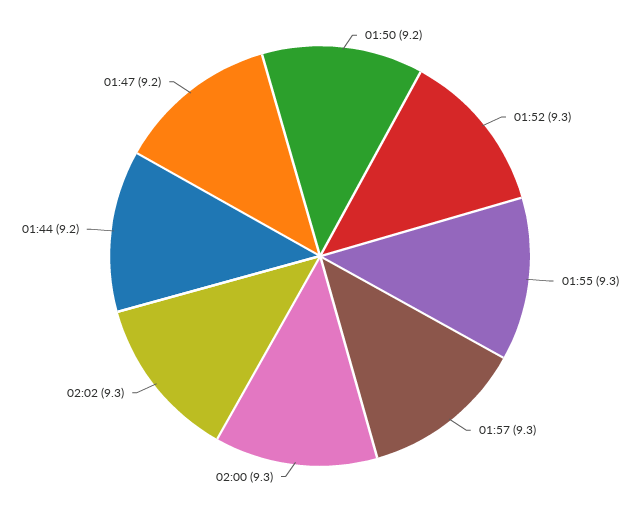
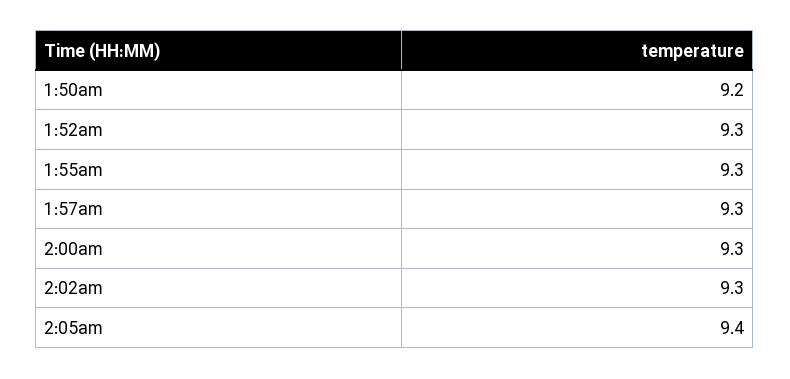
01:44: 9.2 -> none
01:47: 9.2 -> none
2:05am: none -> 9.4

